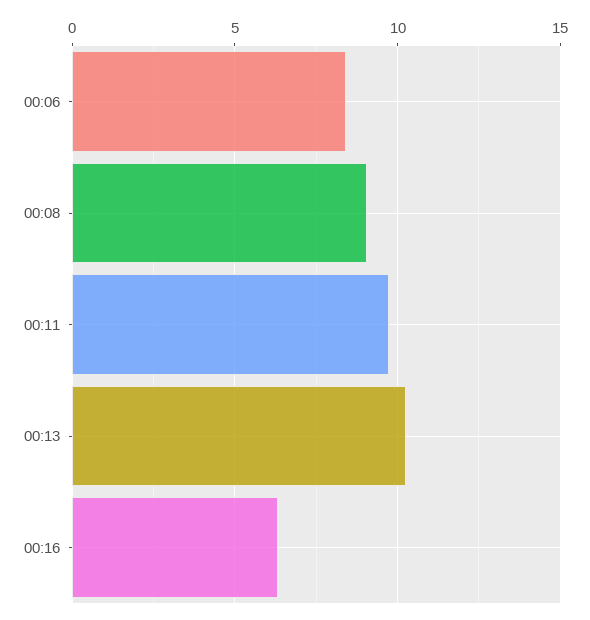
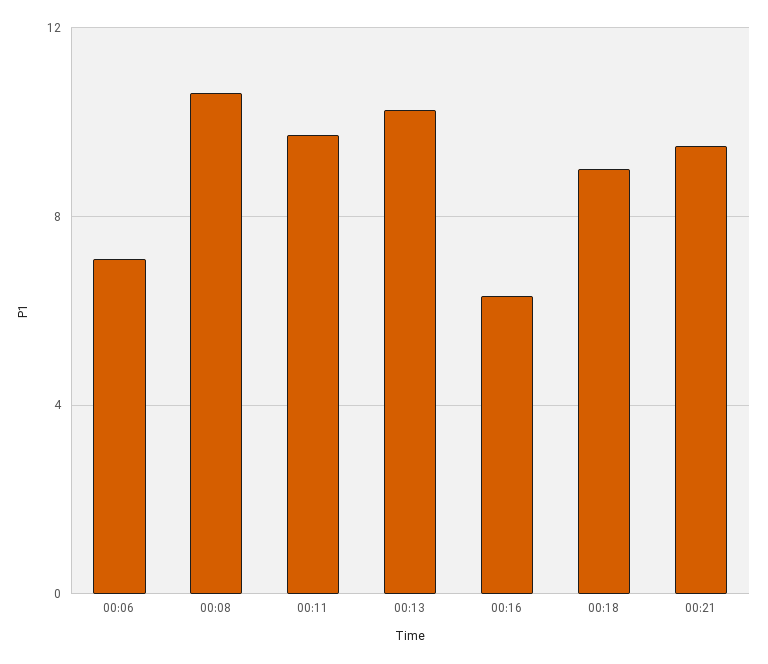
00:06: 8.5 -> 7
00:08: 9 -> 10.5
00:18: none -> 9
00:21: none -> 9.5

